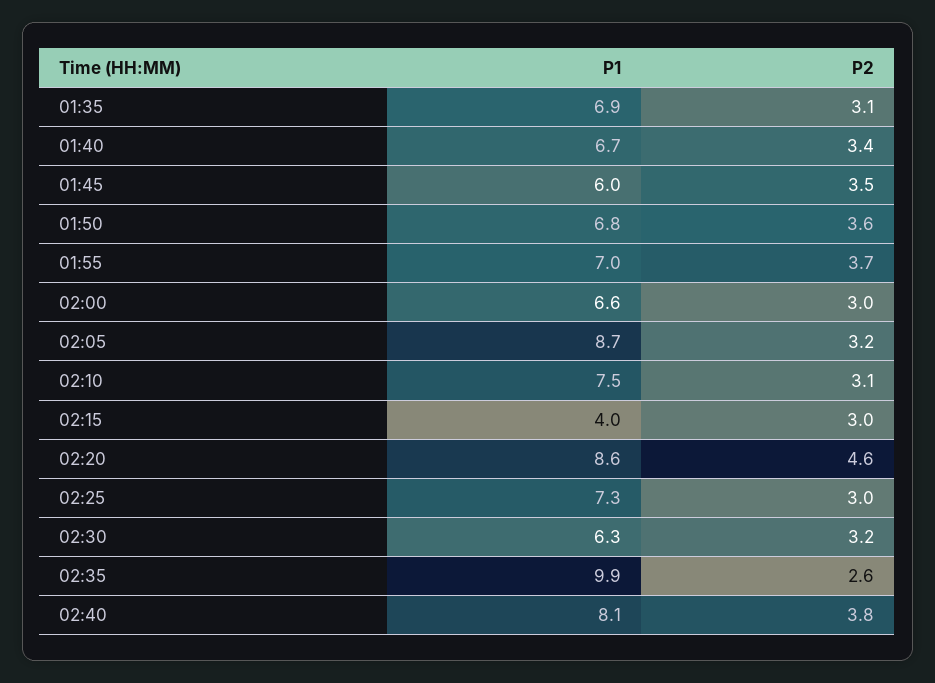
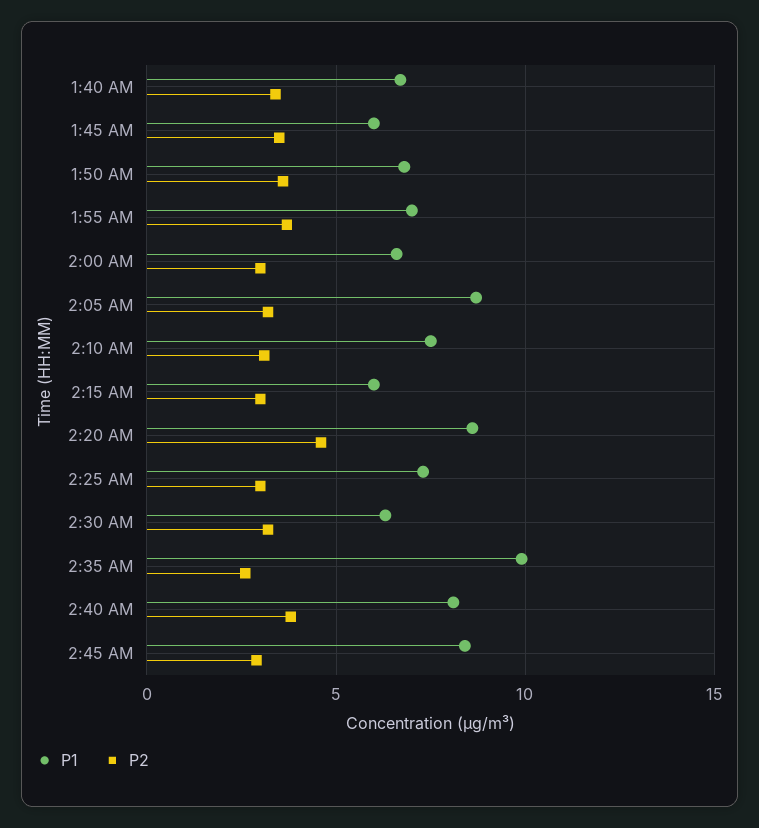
P1, 01:35: 6.9 -> none
P2, 01:35: 3.1 -> none
P1, 02:15: 4 -> 6
P1, 2:45 AM: none -> 8.5
P2, 2:45 AM: none -> 3

